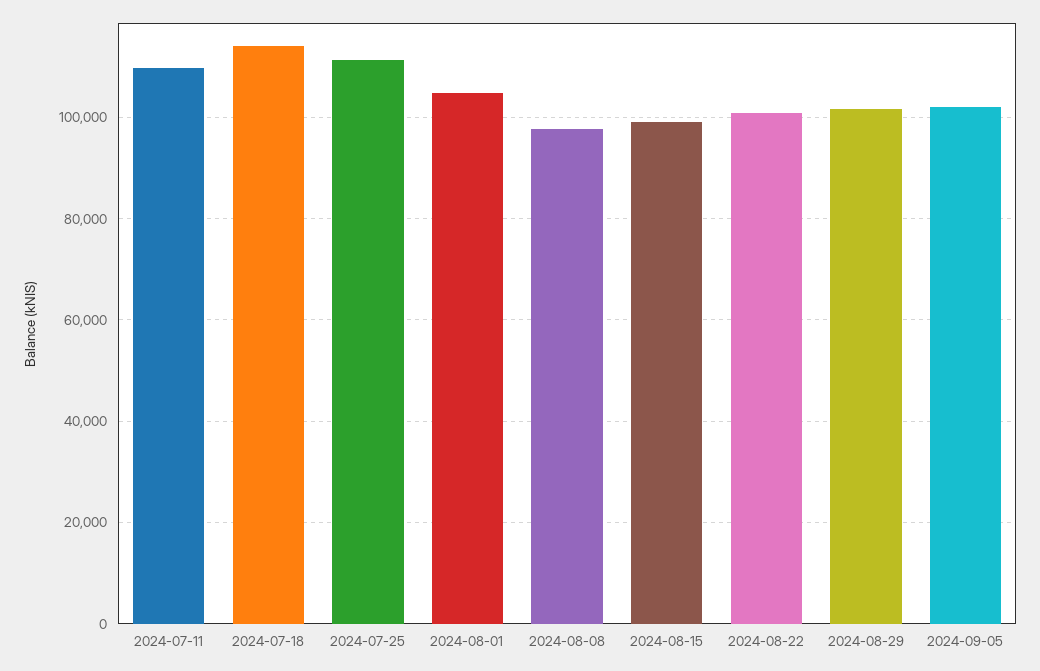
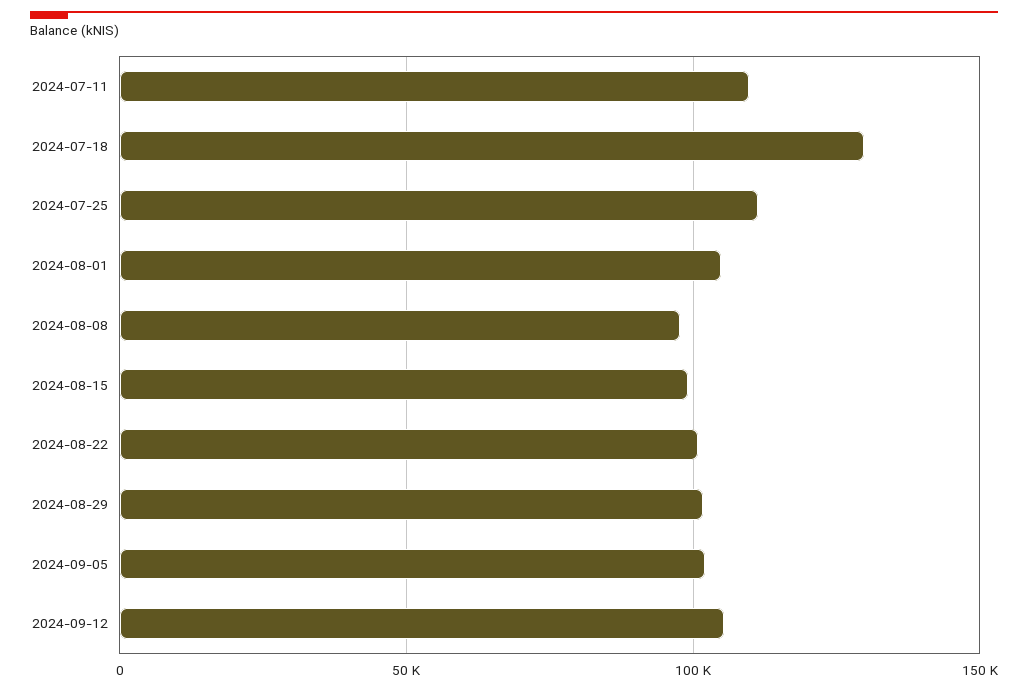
2024-07-18: 114000 -> 130000
2024-09-12: none -> 105000

